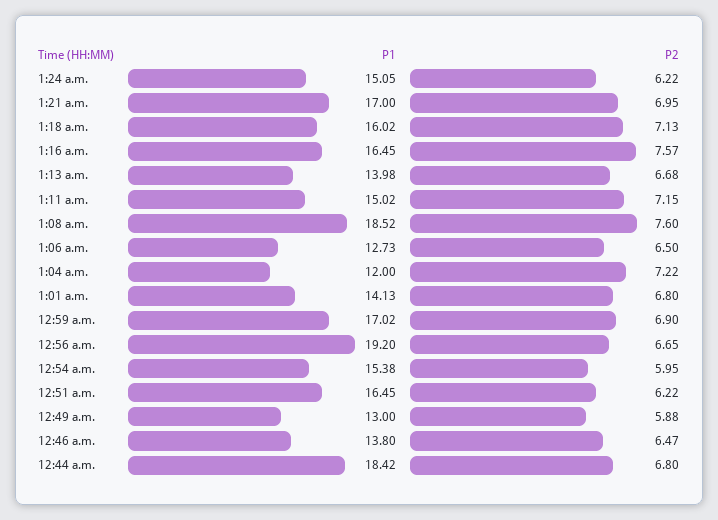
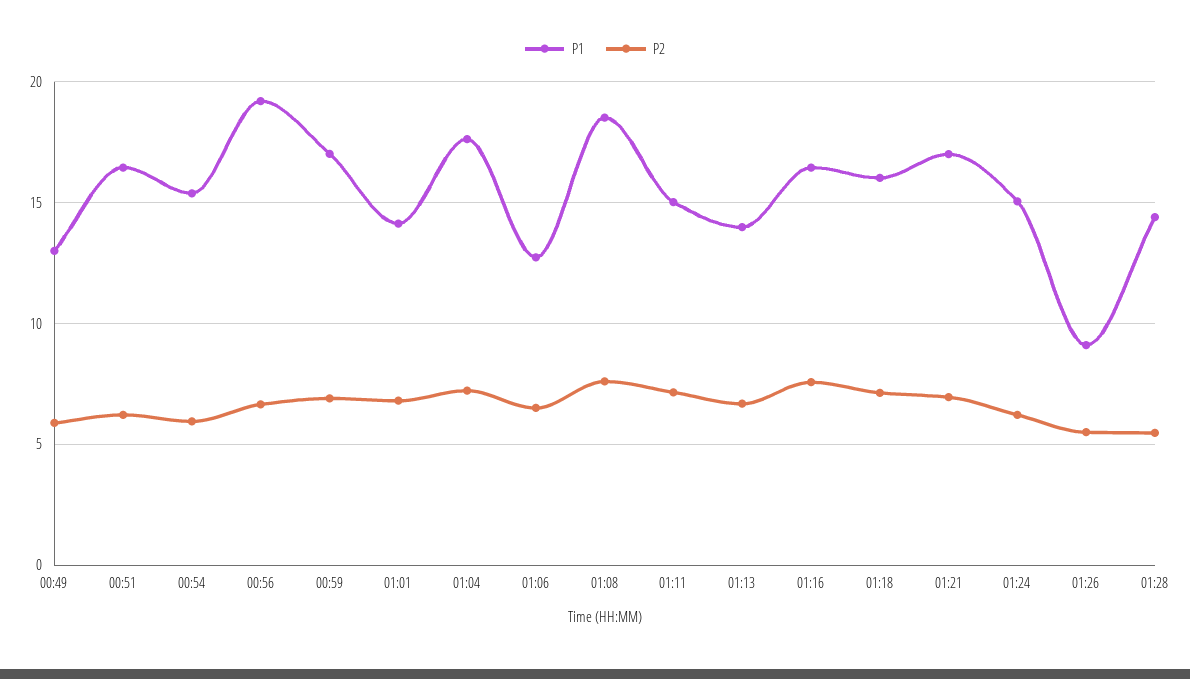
P1, 1:04 a.m.: 12 -> 17.5
P1, 12:46 a.m.: 13.8 -> none
P2, 12:46 a.m.: 6.47 -> none
P1, 12:44 a.m.: 18.42 -> none
P2, 12:44 a.m.: 6.8 -> none
P1, 01:26: none -> 9
P2, 01:26: none -> 5.5
P1, 01:28: none -> 14.5
P2, 01:28: none -> 5.5

